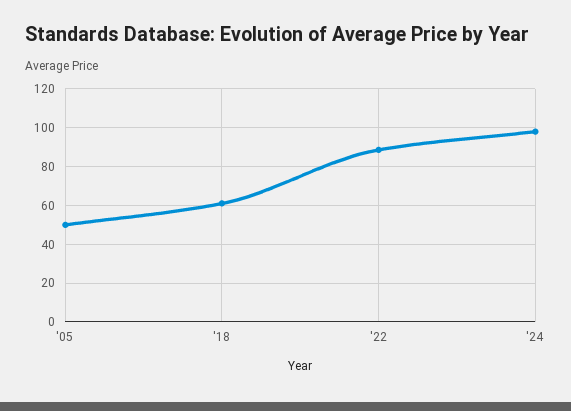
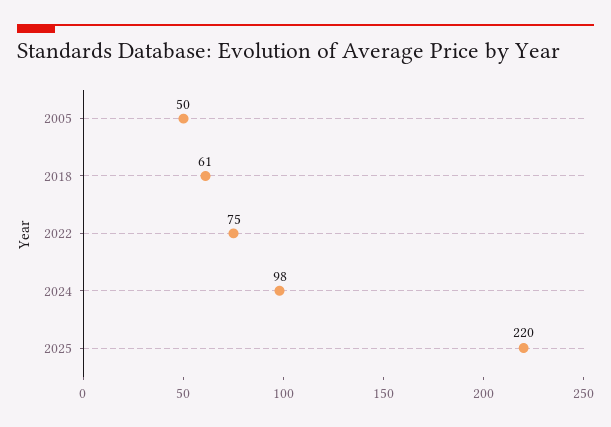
'22: 90 -> 75
2025: none -> 220

